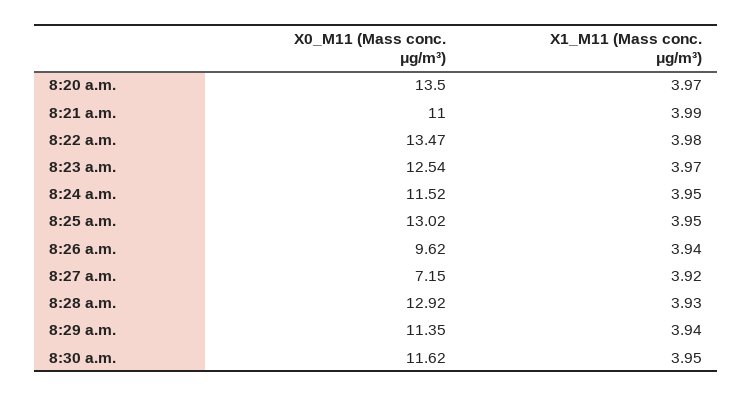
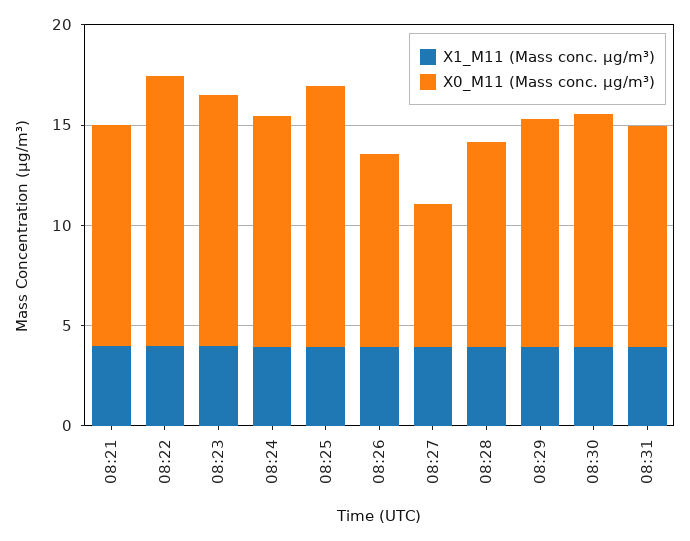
X0_M11 (Mass conc. μg/m³), 8:20 a.m.: 13.5 -> none
X1_M11 (Mass conc. μg/m³), 8:20 a.m.: 3.97 -> none
X0_M11 (Mass conc. μg/m³), 8:28 a.m.: 12.92 -> 10
X1_M11 (Mass conc. μg/m³), 08:31: none -> 4
X0_M11 (Mass conc. μg/m³), 08:31: none -> 11

